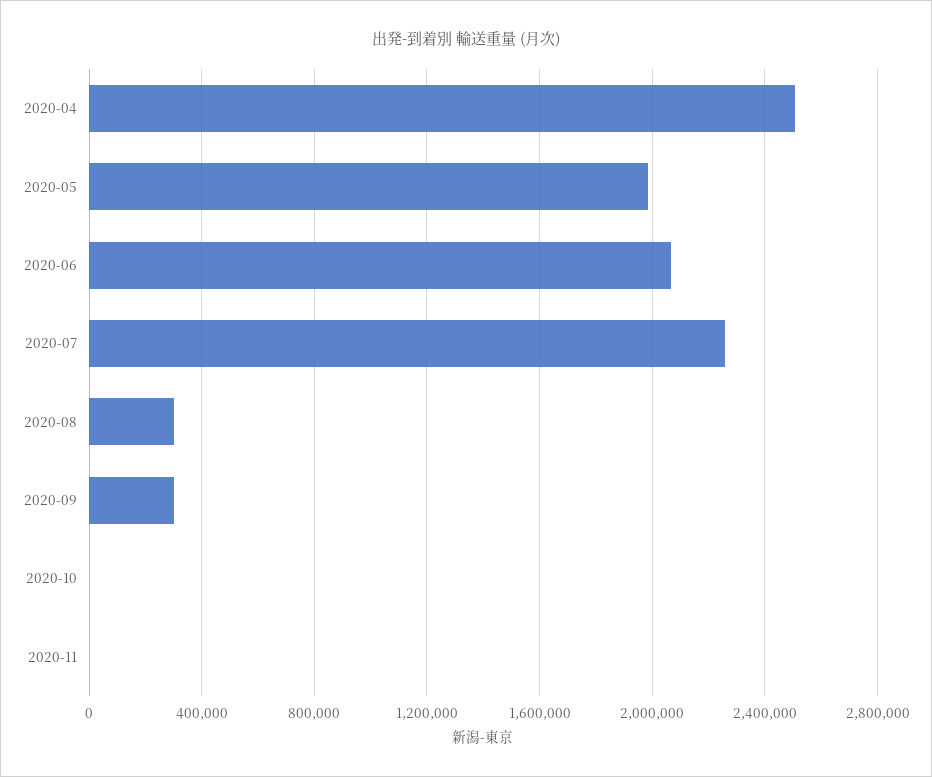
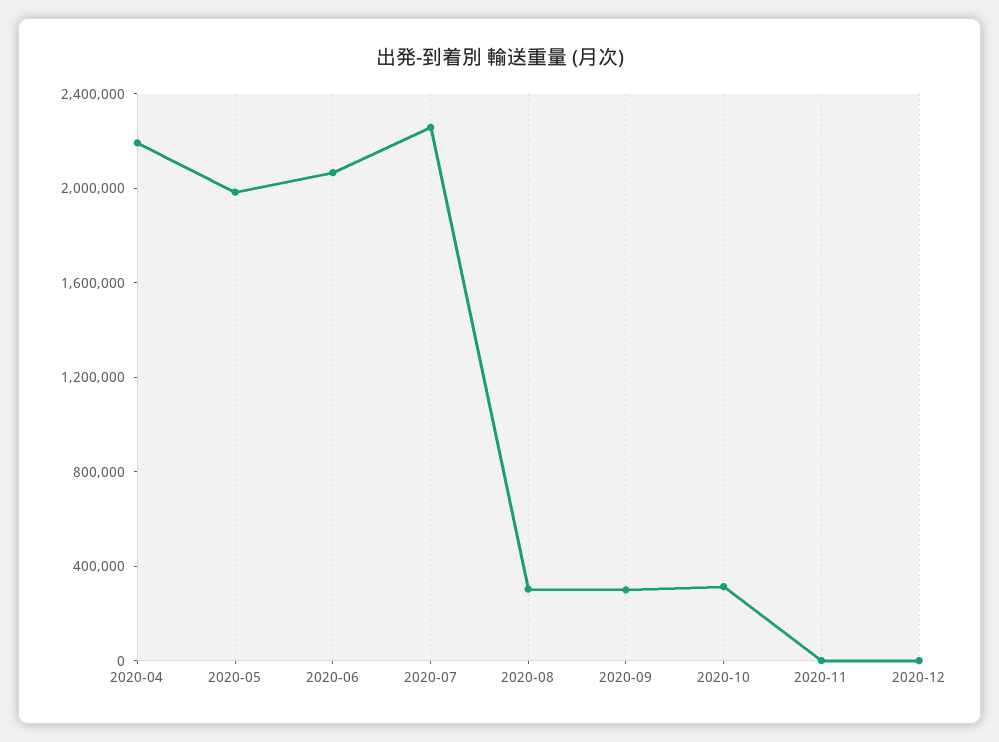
2020-04: 2500000 -> 2200000
2020-10: 0 -> 300000
2020-12: none -> 0

